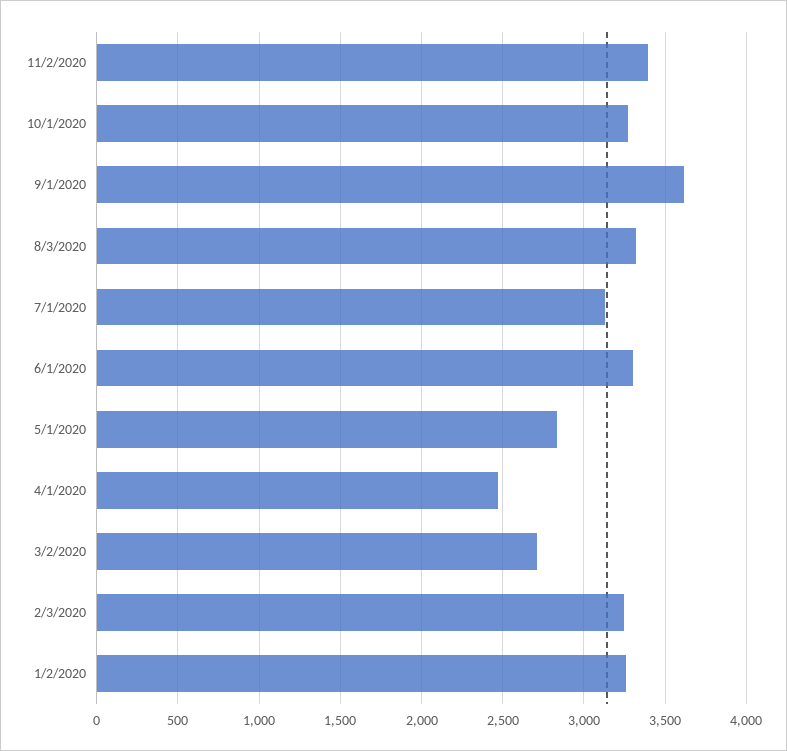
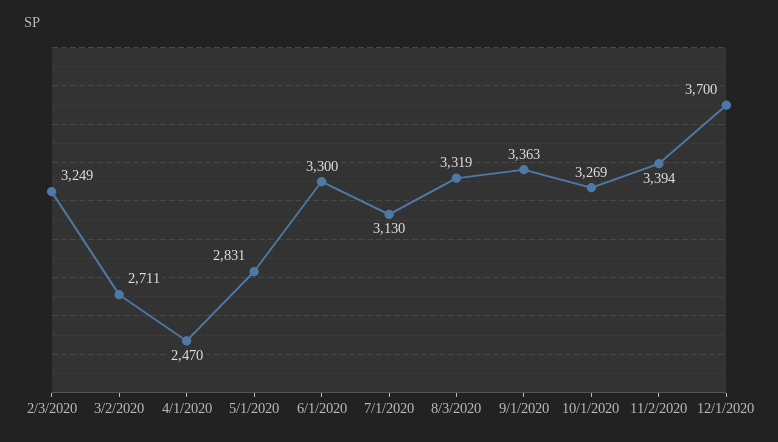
9/1/2020: 3600 -> 3363
1/2/2020: 3250 -> none
12/1/2020: none -> 3700

